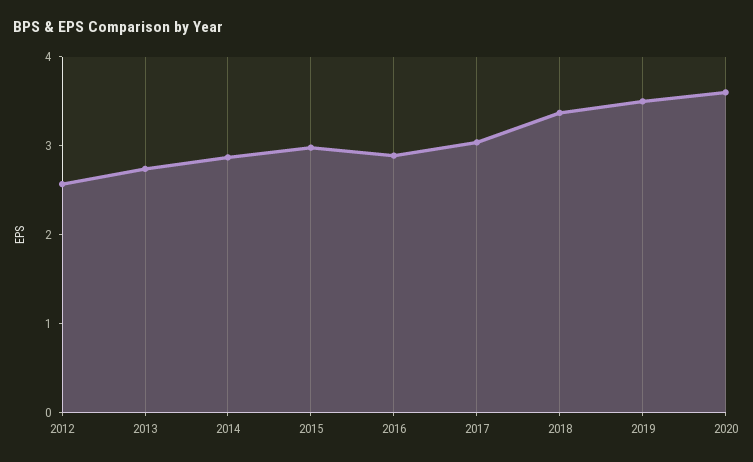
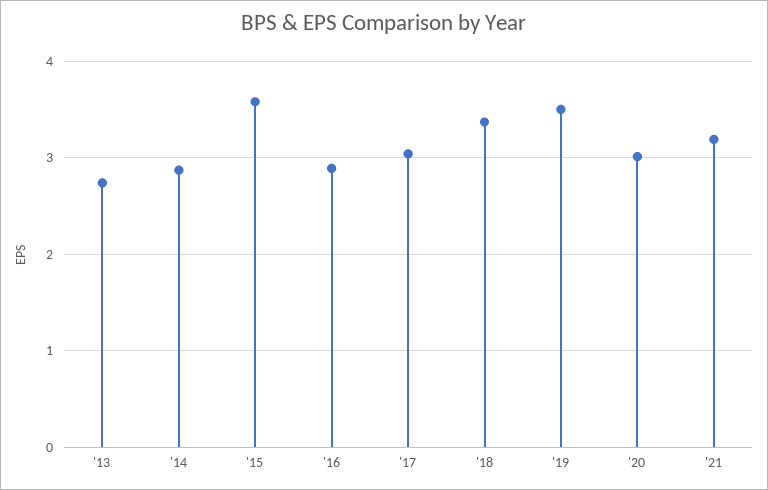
2012: 2.6 -> none
2015: 3 -> 3.6
2020: 3.6 -> 3
'21: none -> 3.2

